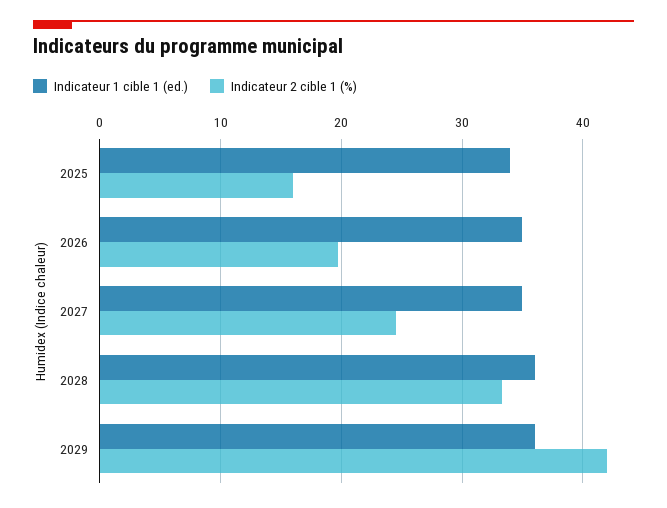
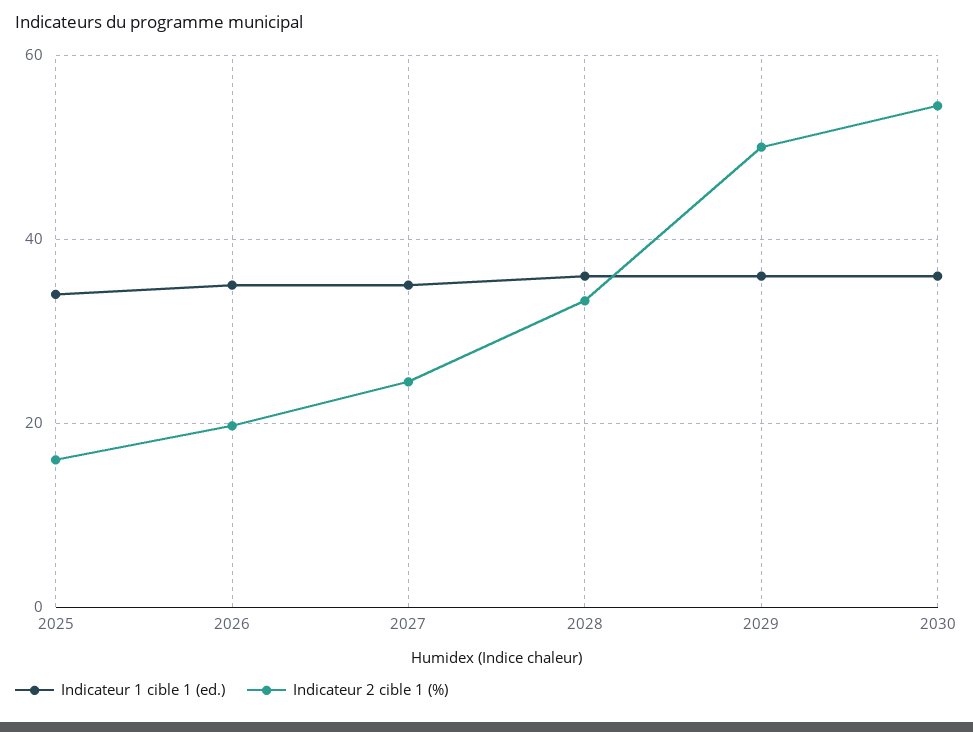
Indicateur 2 cible 1 (%), 2029: 42 -> 50
Indicateur 1 cible 1 (ed.), 2030: none -> 36
Indicateur 2 cible 1 (%), 2030: none -> 54

